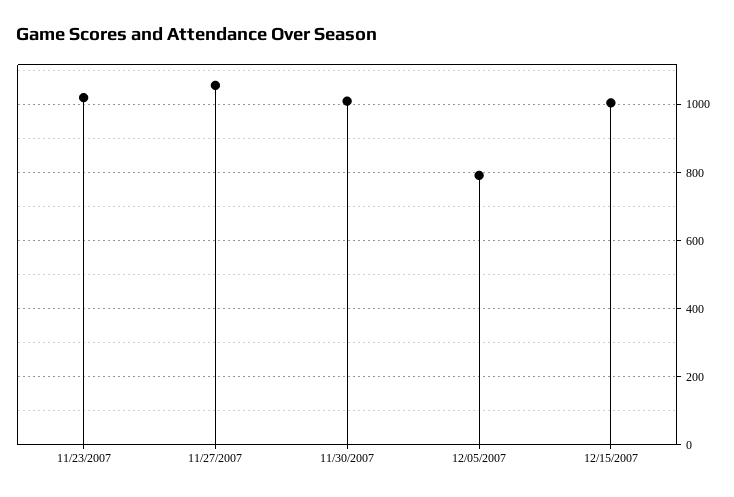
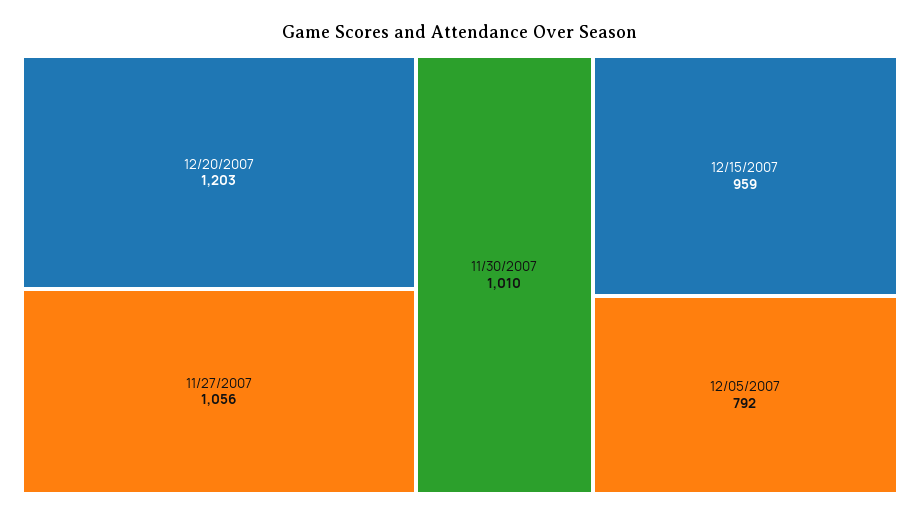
11/23/2007: 1020 -> none
12/15/2007: 1000 -> 959
12/20/2007: none -> 1203

